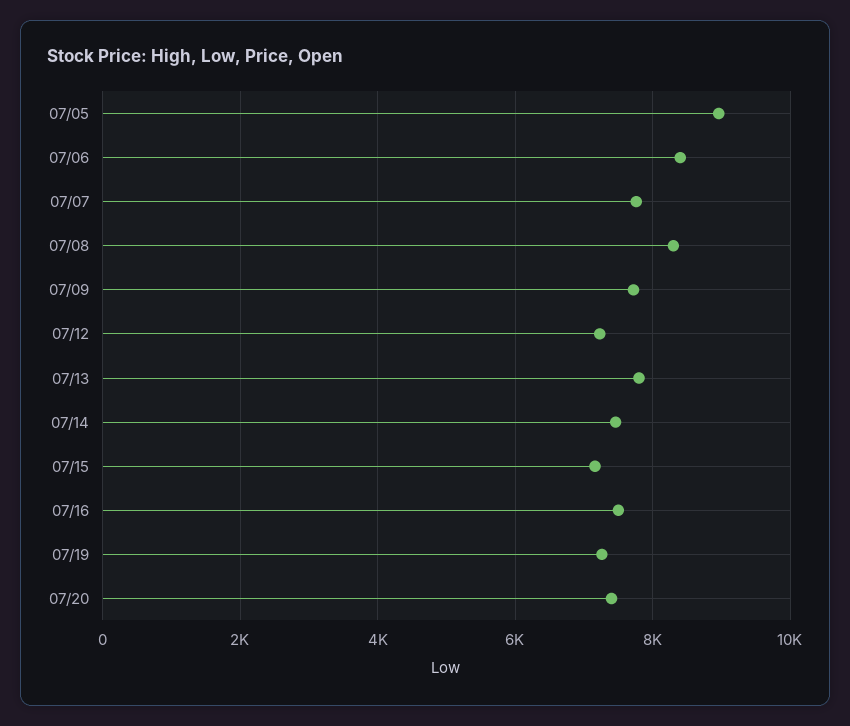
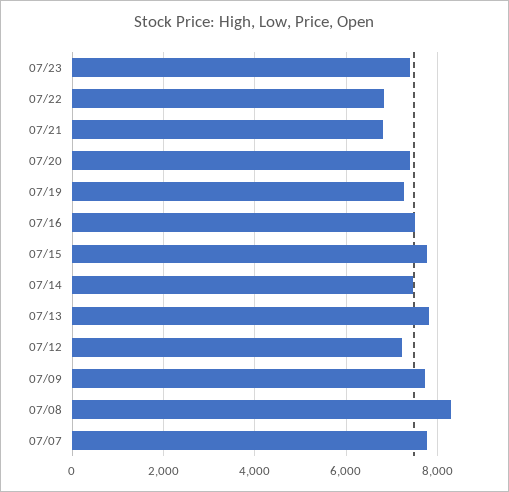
07/05: 9000 -> none
07/06: 8400 -> none
07/15: 7200 -> 7800
07/23: none -> 7400
07/22: none -> 6800
07/21: none -> 6800

